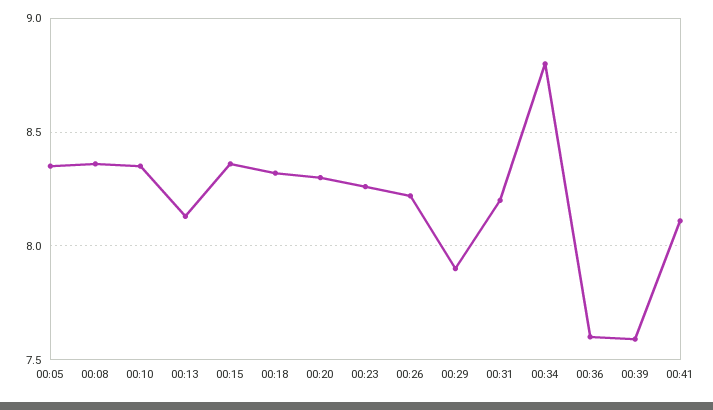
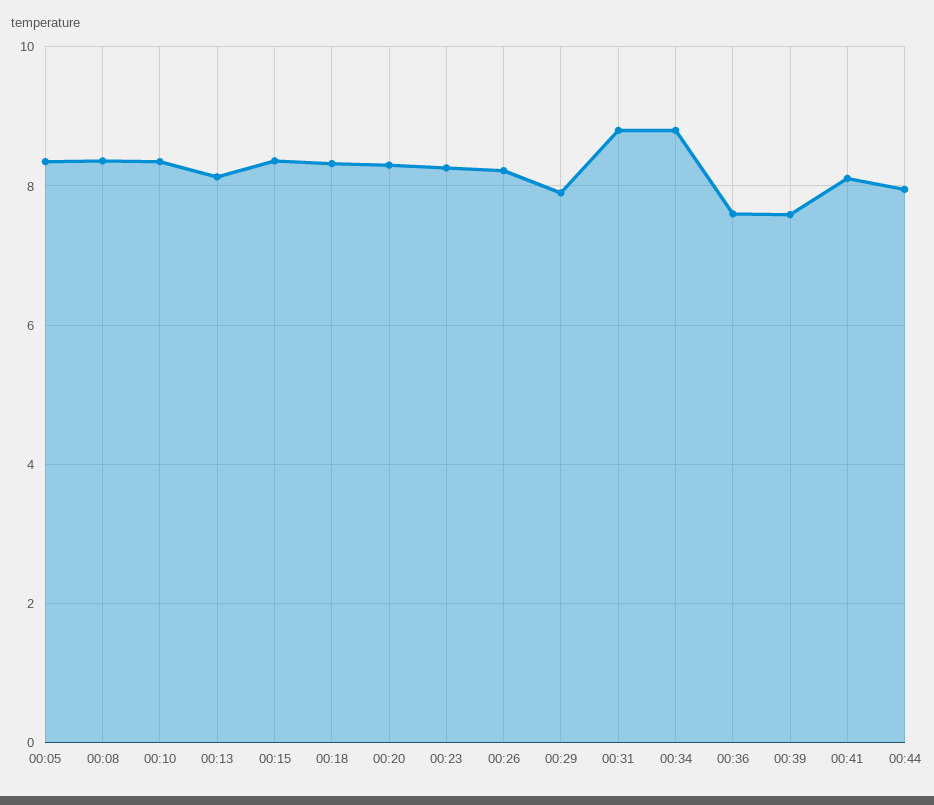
00:31: 8.2 -> 8.8
00:44: none -> 8

